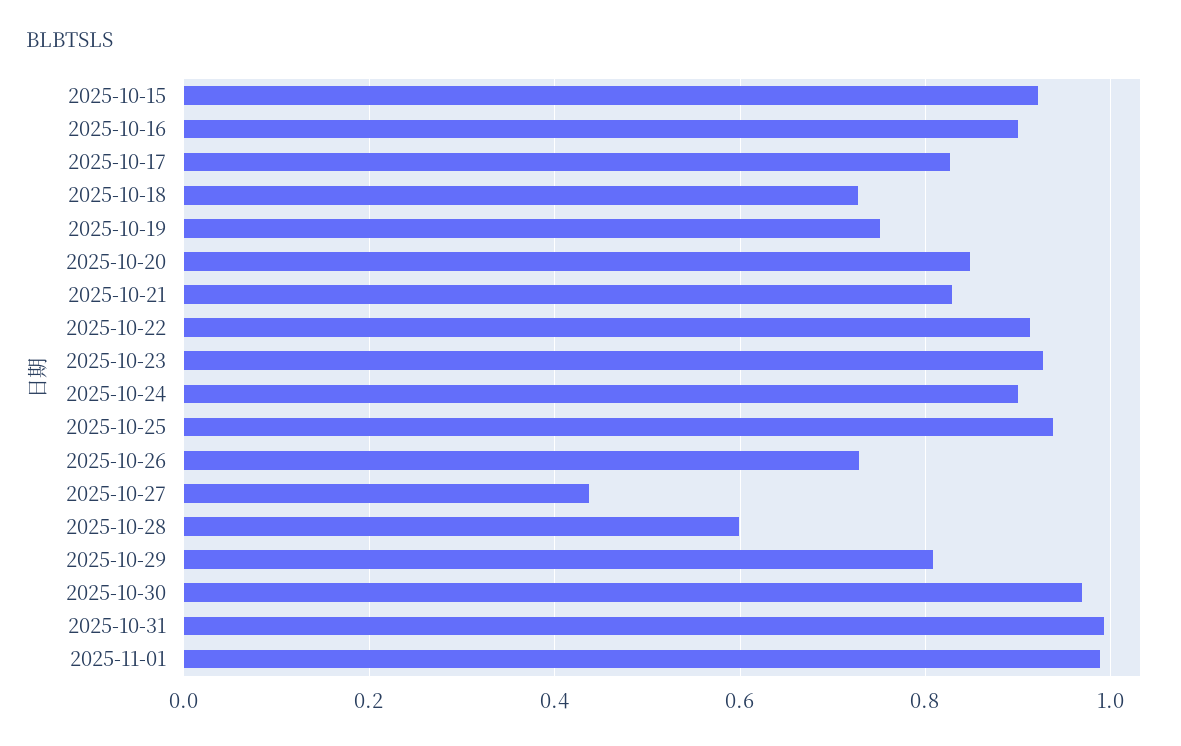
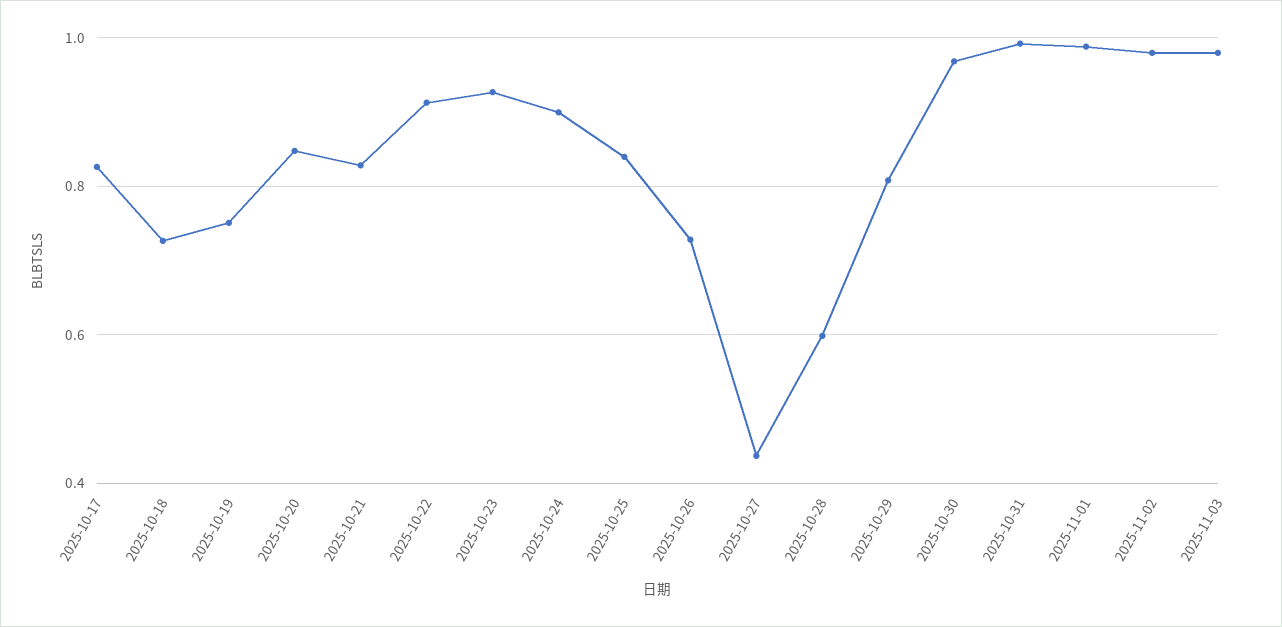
2025-10-15: 0.92 -> none
2025-10-16: 0.9 -> none
2025-10-25: 0.94 -> 0.84
2025-11-02: none -> 0.98
2025-11-03: none -> 0.98

